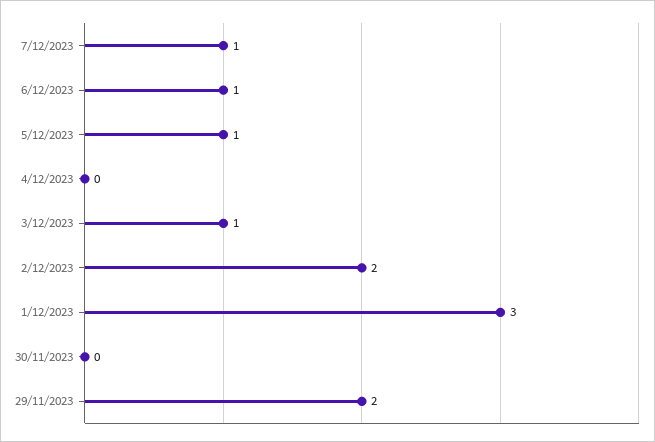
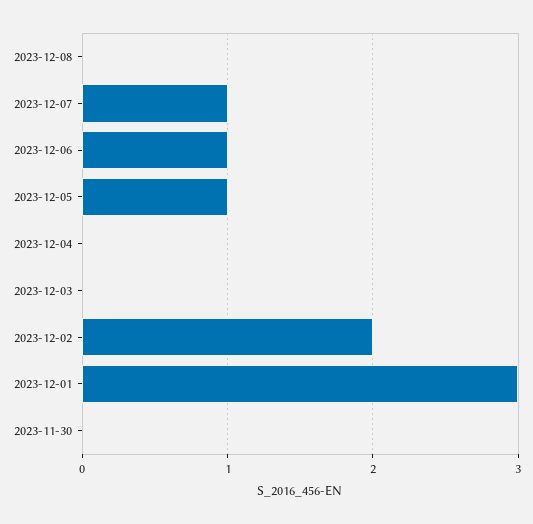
3/12/2023: 1 -> 0
29/11/2023: 2 -> none
2023-12-08: none -> 0

